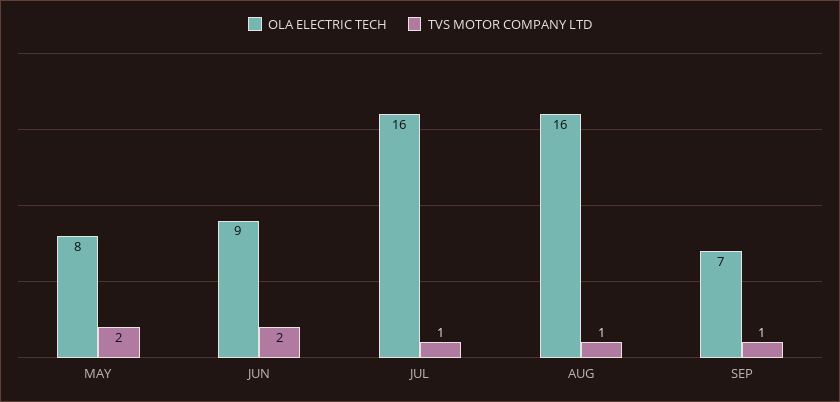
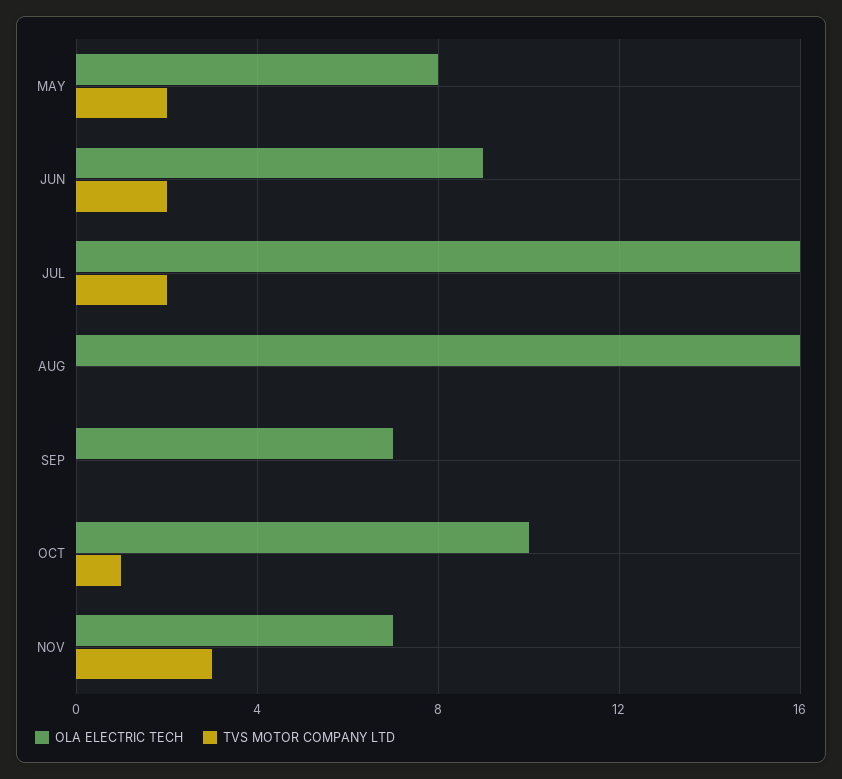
TVS MOTOR COMPANY LTD, JUL: 1 -> 2
TVS MOTOR COMPANY LTD, AUG: 1 -> 0
TVS MOTOR COMPANY LTD, SEP: 1 -> 0
OLA ELECTRIC TECH, OCT: none -> 10
TVS MOTOR COMPANY LTD, OCT: none -> 1
OLA ELECTRIC TECH, NOV: none -> 7
TVS MOTOR COMPANY LTD, NOV: none -> 3

